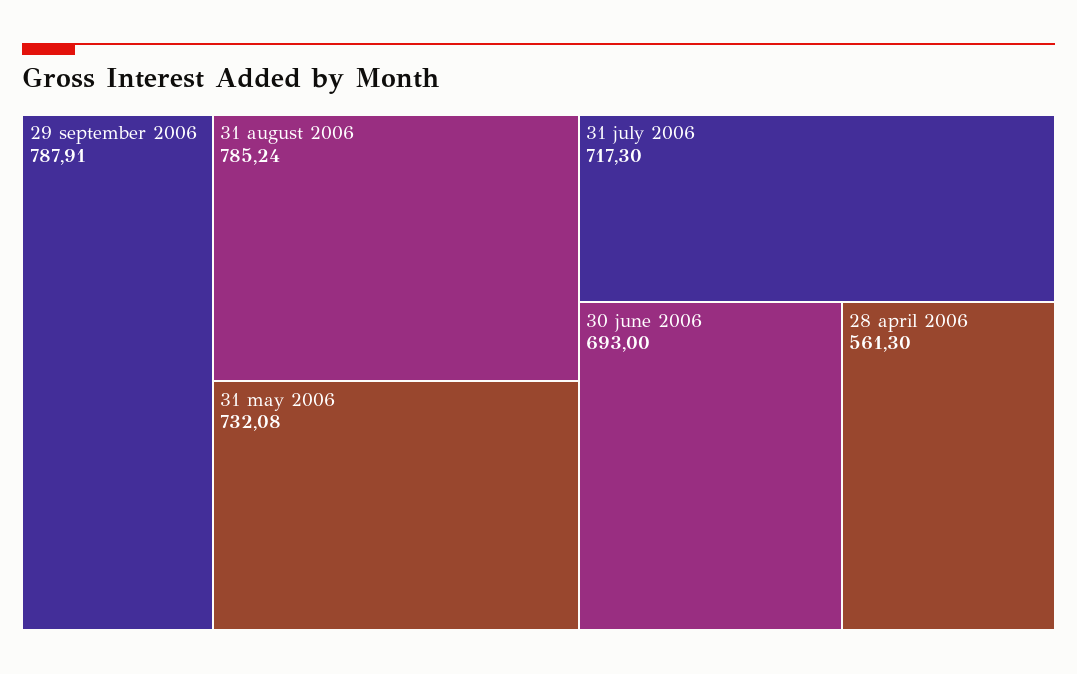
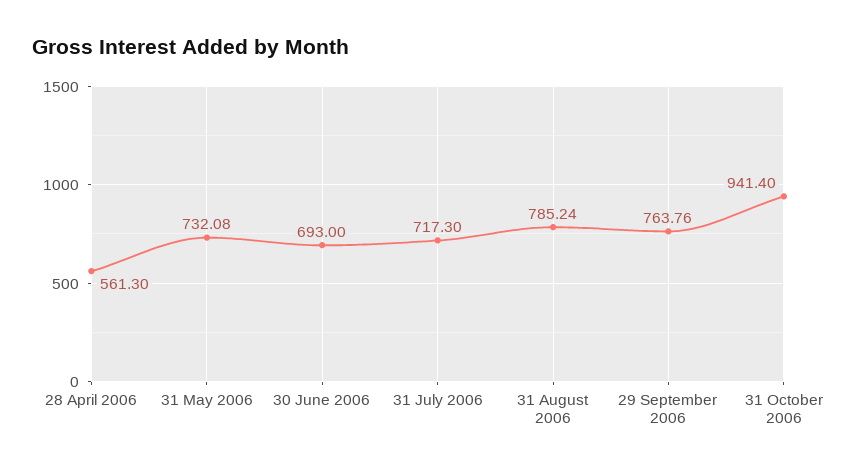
29 september 2006: 787.91 -> 763.76
31 October 2006: none -> 941.4

